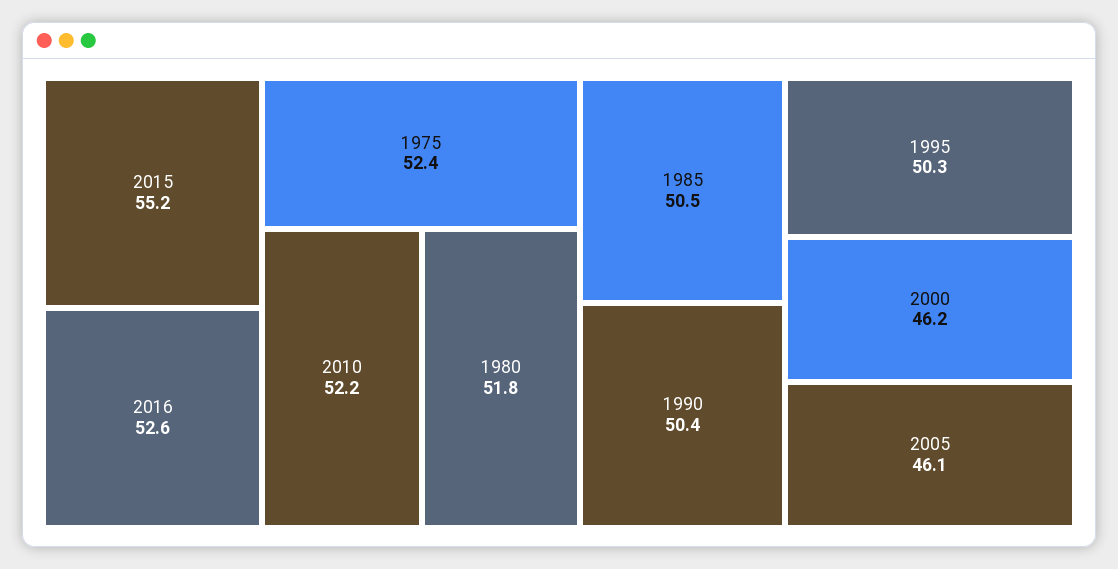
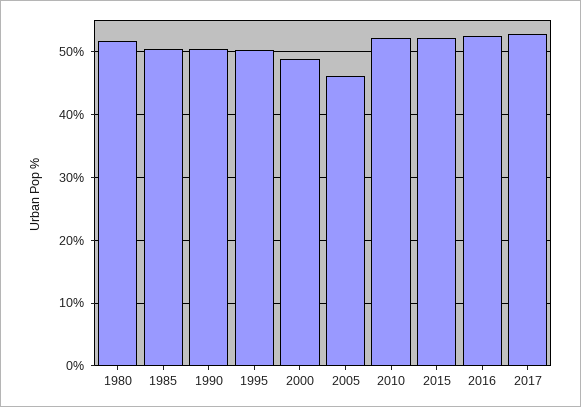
2015: 55.2 -> 52
1975: 52.4 -> none
2000: 46.2 -> 49
2017: none -> 53

